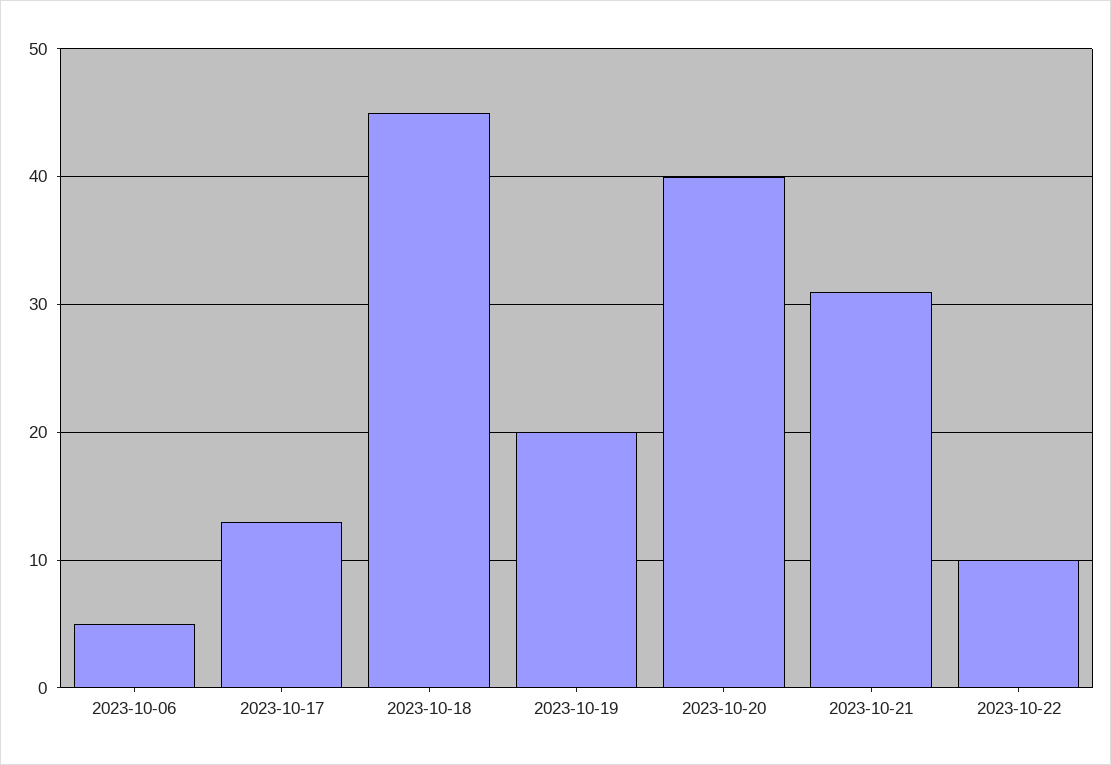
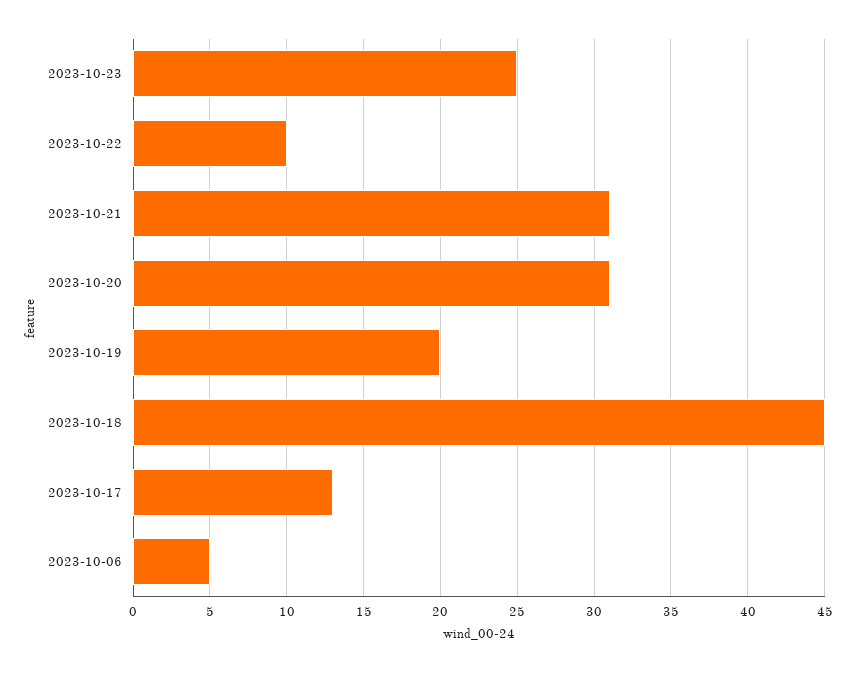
2023-10-20: 40 -> 31
2023-10-23: none -> 25

